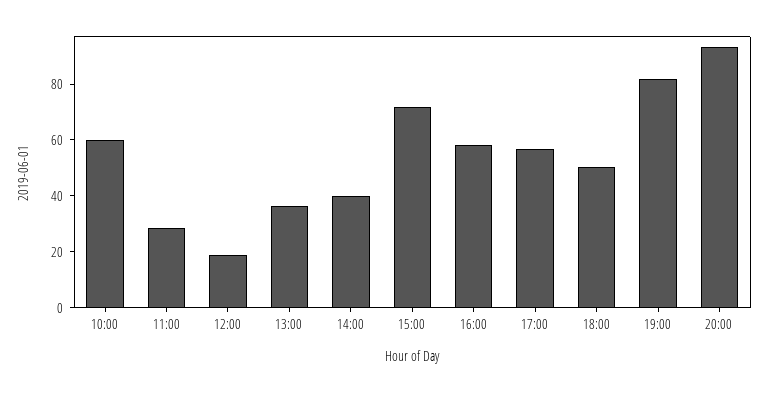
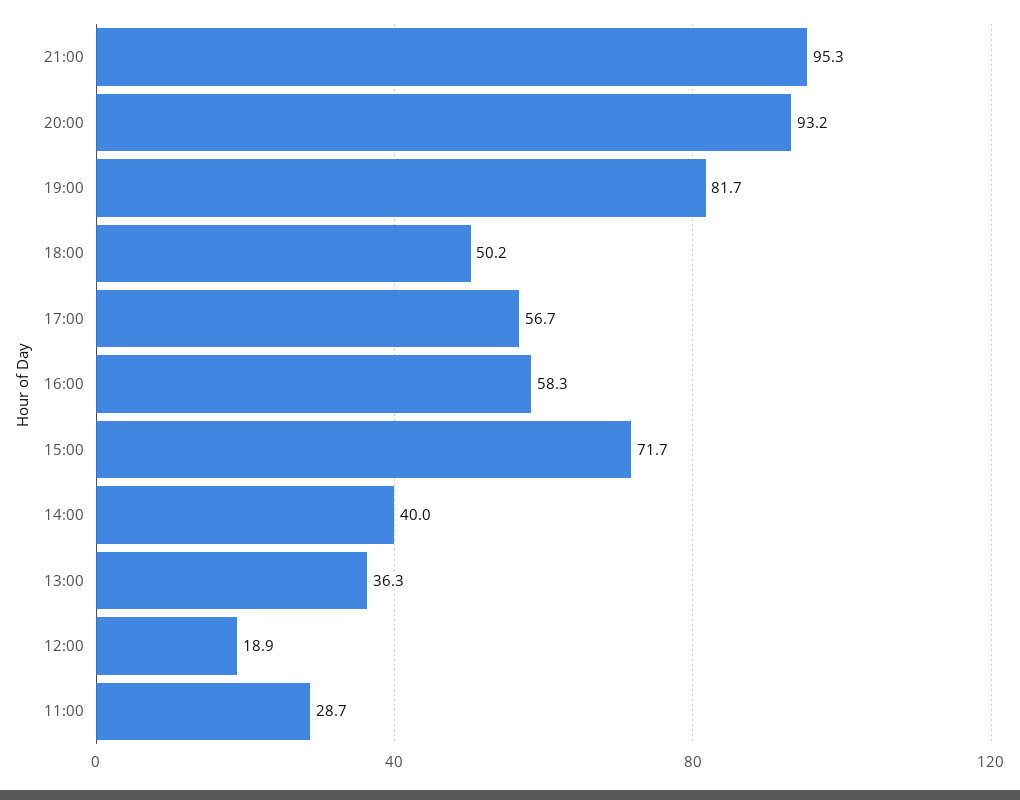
10:00: 60 -> none
21:00: none -> 95.3

